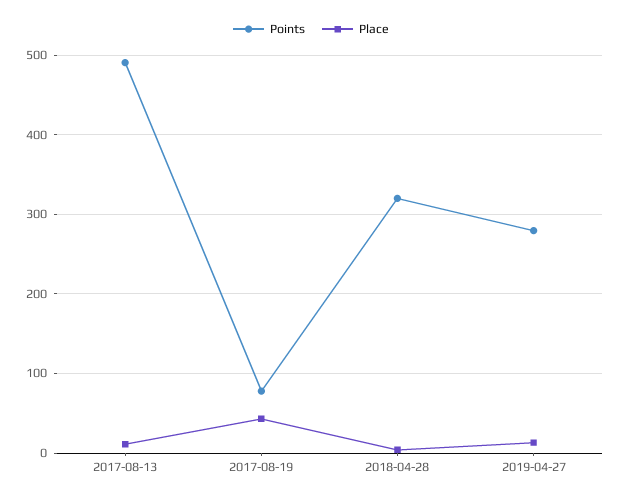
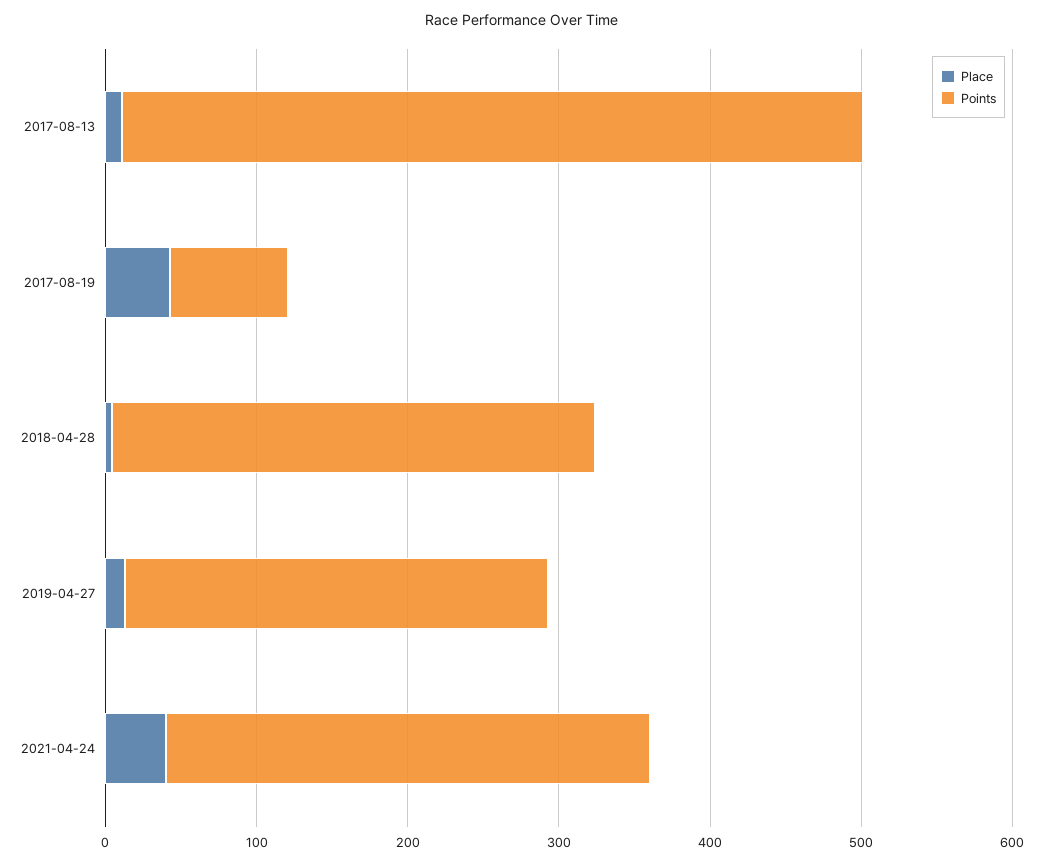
Place, 2021-04-24: none -> 40
Points, 2021-04-24: none -> 320

